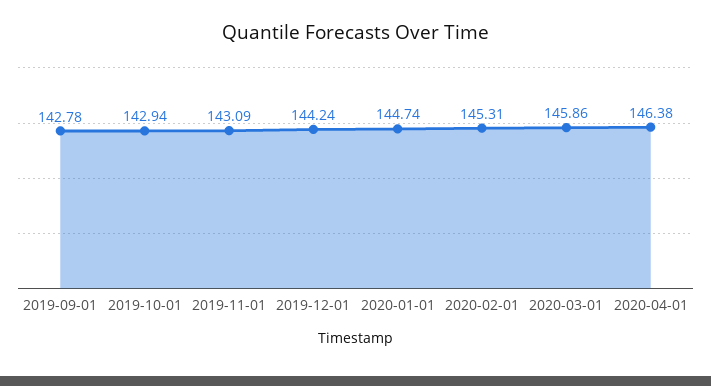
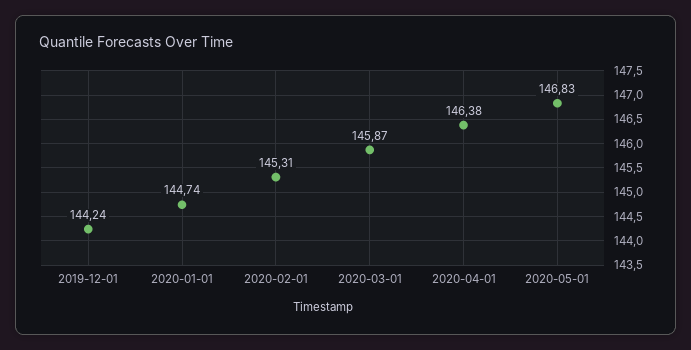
2019-09-01: 142.78 -> none
2019-10-01: 142.94 -> none
2019-11-01: 143.09 -> none
2020-03-01: 145.86 -> 145.87
2020-05-01: none -> 146.83

